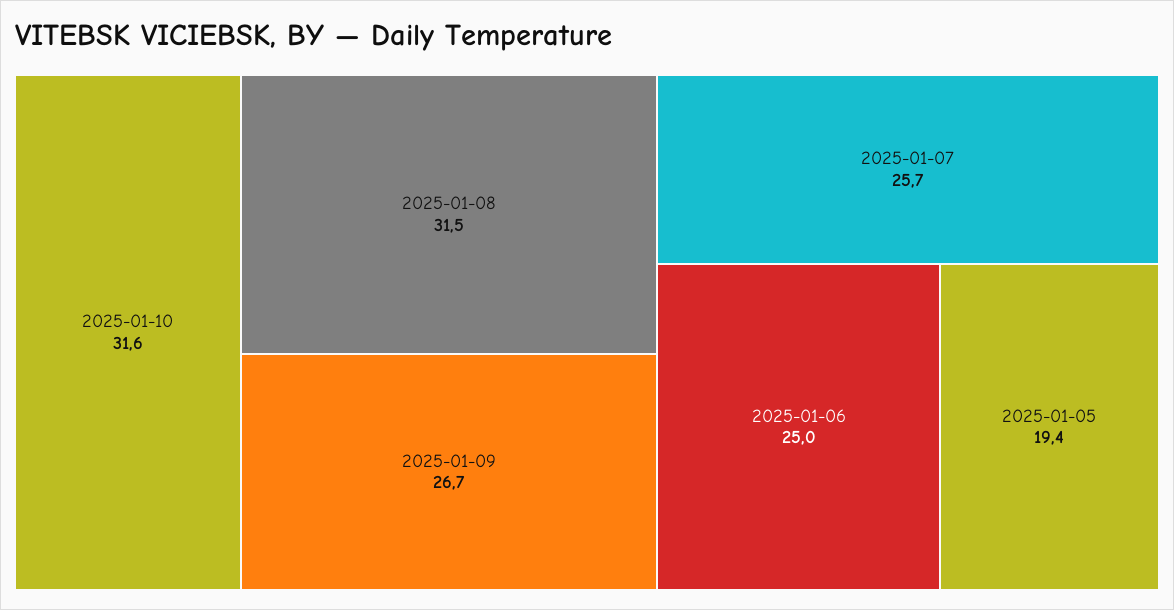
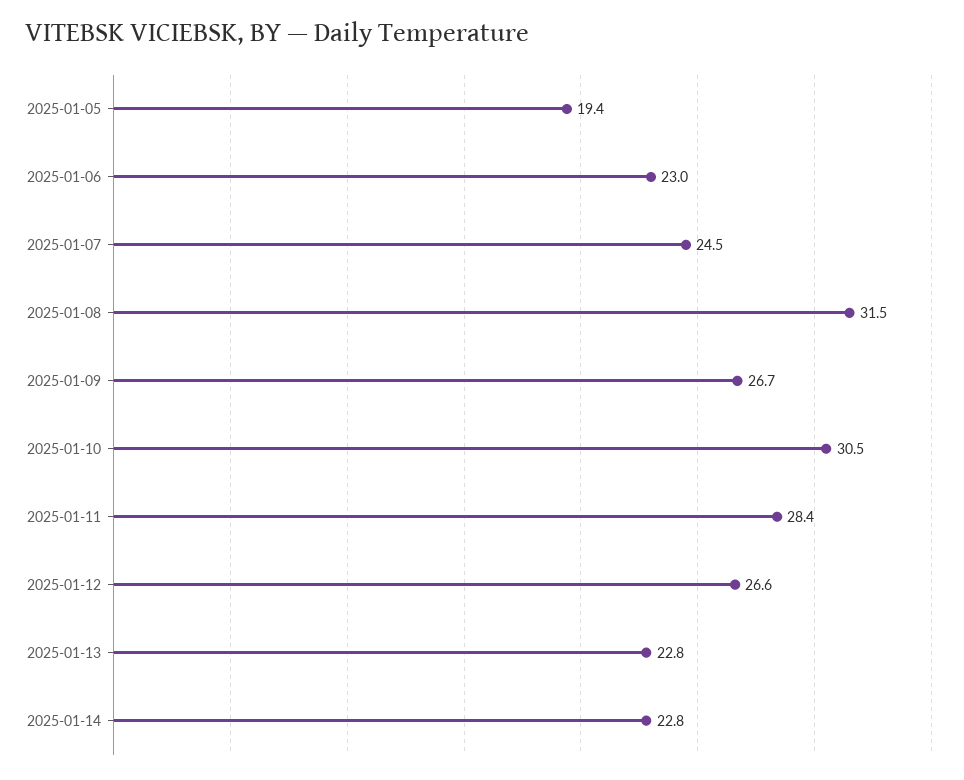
2025-01-10: 31.6 -> 30.5
2025-01-07: 25.7 -> 24.5
2025-01-06: 25 -> 23
2025-01-11: none -> 28.4
2025-01-12: none -> 26.6
2025-01-13: none -> 22.8
2025-01-14: none -> 22.8

